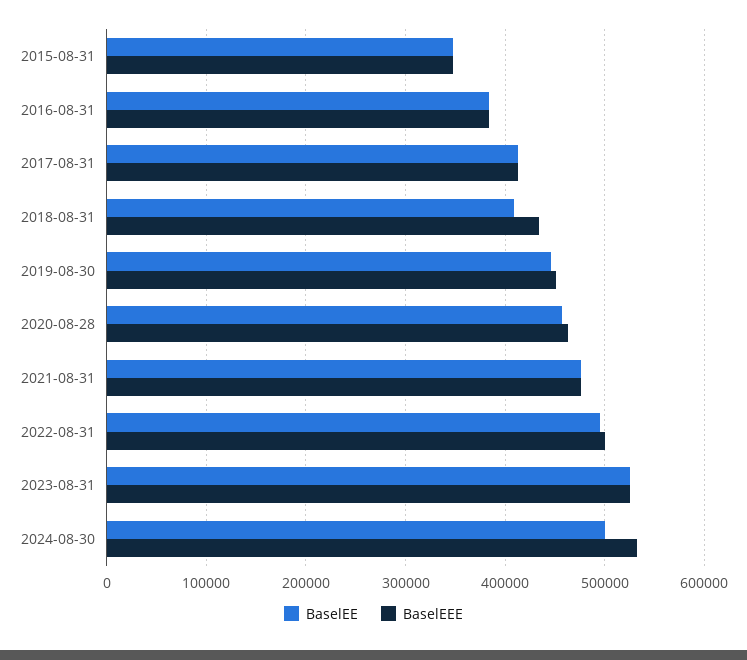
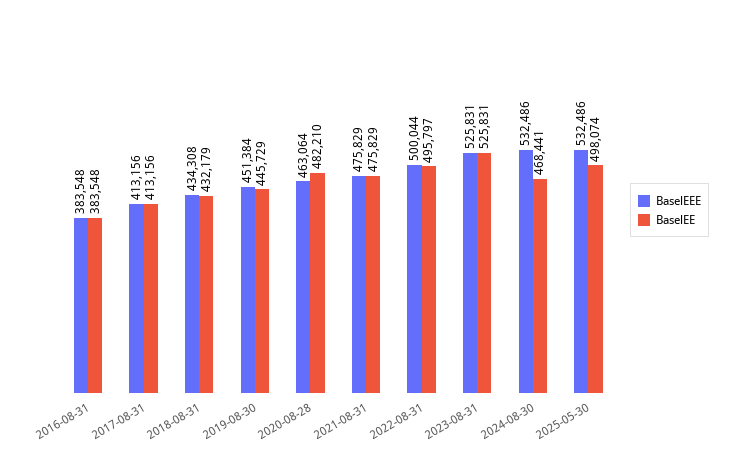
BaselEE, 2015-08-31: 350000 -> none
BaselEEE, 2015-08-31: 350000 -> none
BaselEE, 2018-08-31: 410000 -> 432179
BaselEE, 2020-08-28: 460000 -> 482210
BaselEE, 2024-08-30: 500000 -> 468441
BaselEEE, 2025-05-30: none -> 532486
BaselEE, 2025-05-30: none -> 498074

